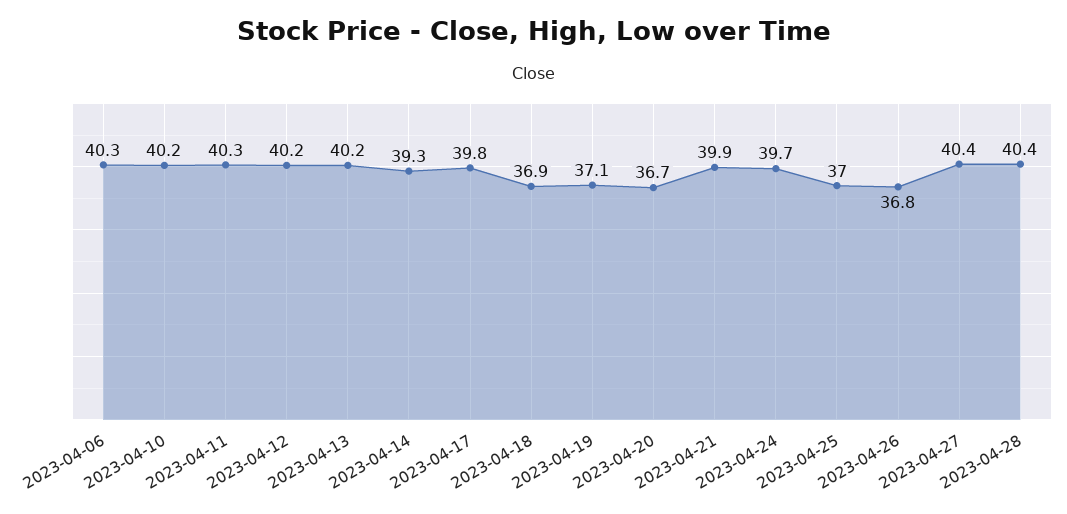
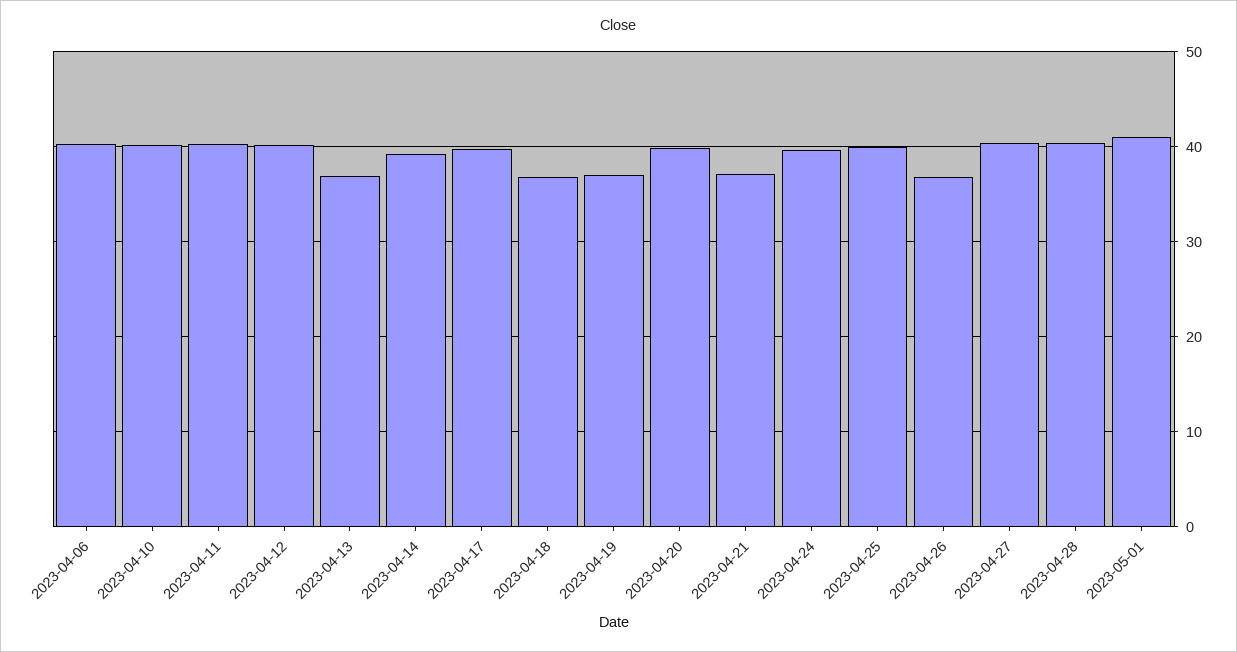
2023-04-13: 40.2 -> 37
2023-04-20: 36.7 -> 40
2023-04-21: 39.9 -> 37
2023-04-25: 37 -> 40
2023-05-01: none -> 41

